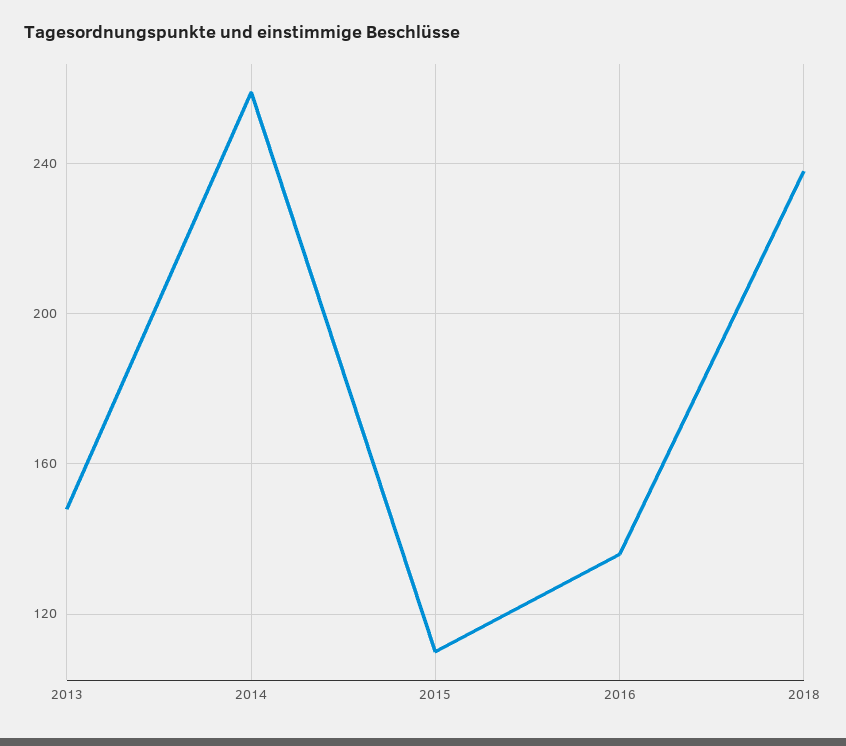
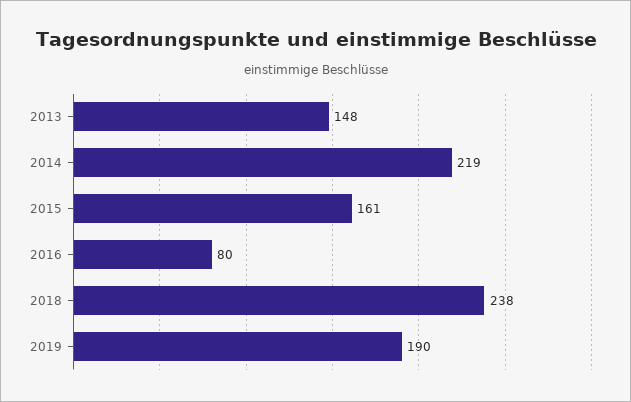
2014: 260 -> 219
2015: 110 -> 161
2016: 135 -> 80
2019: none -> 190

